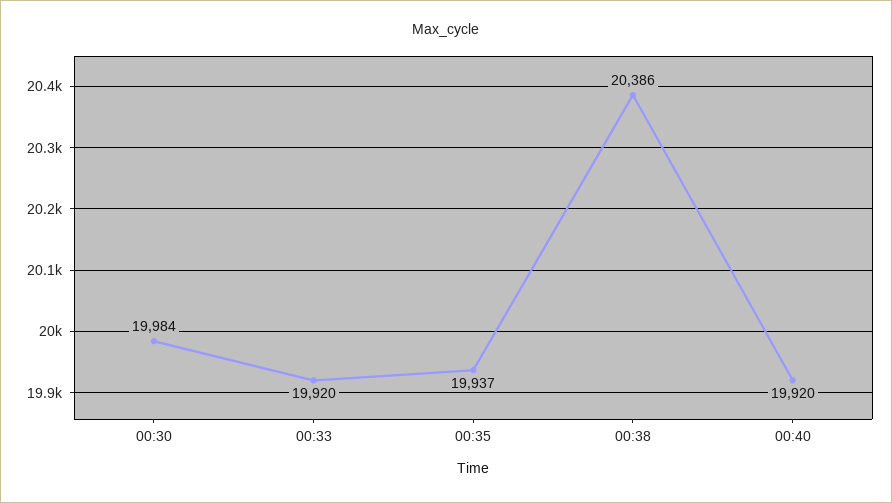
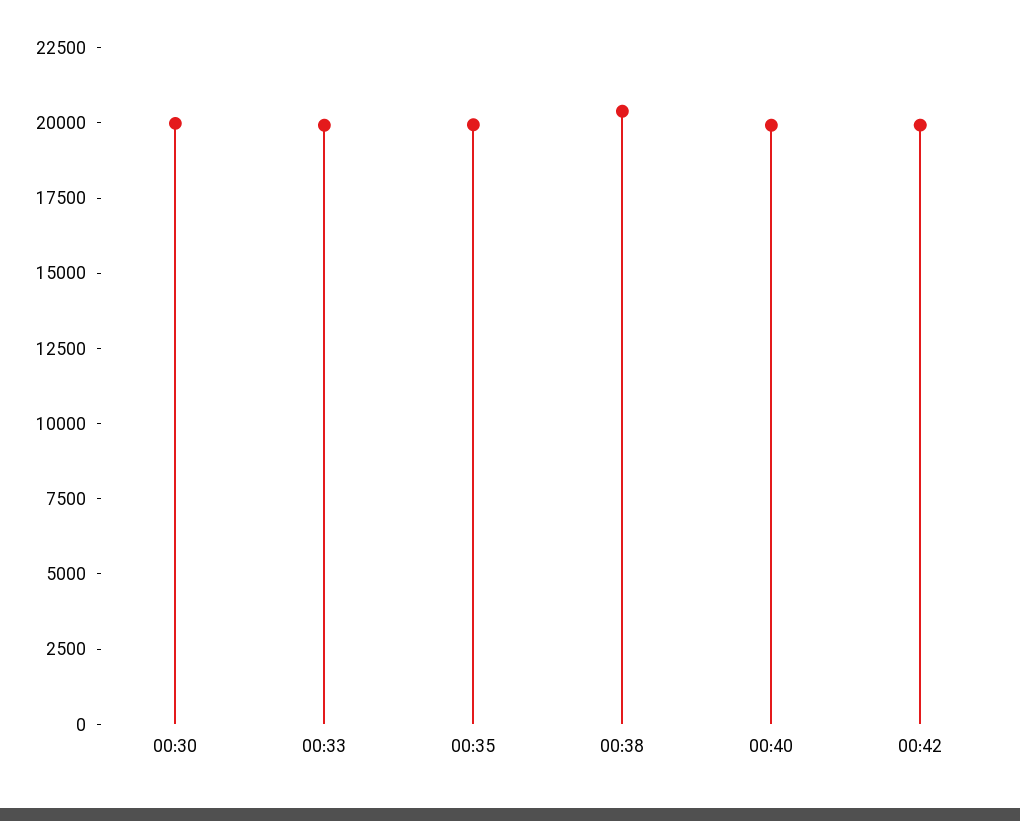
00:42: none -> 20000

